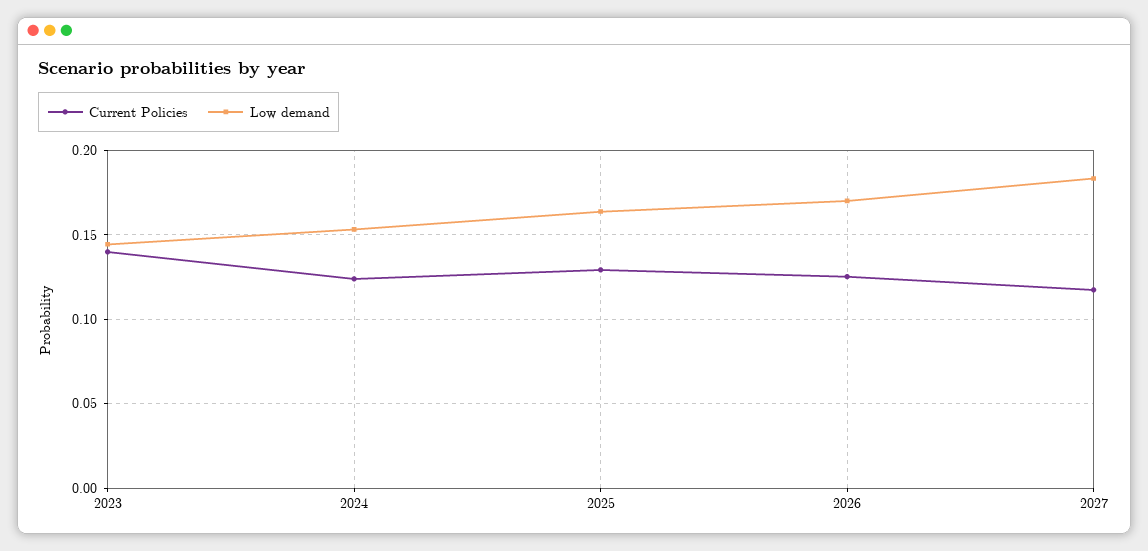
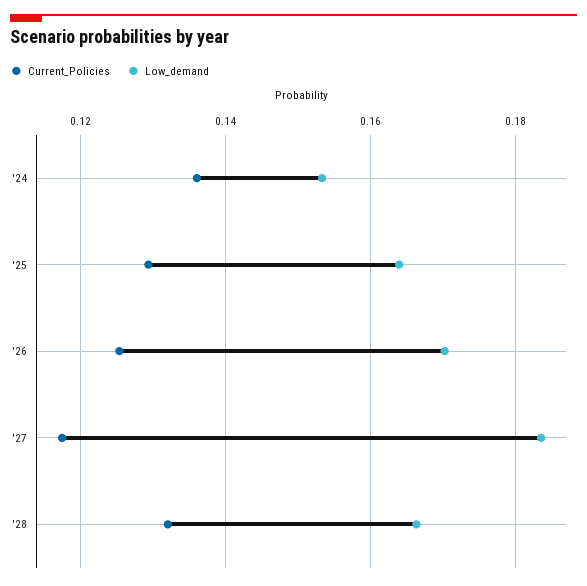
Current Policies, 2023: 0.14 -> none
Low demand, 2023: 0.145 -> none
Current Policies, 2024: 0.125 -> 0.136
Current Policies, '28: none -> 0.132
Low demand, '28: none -> 0.166

